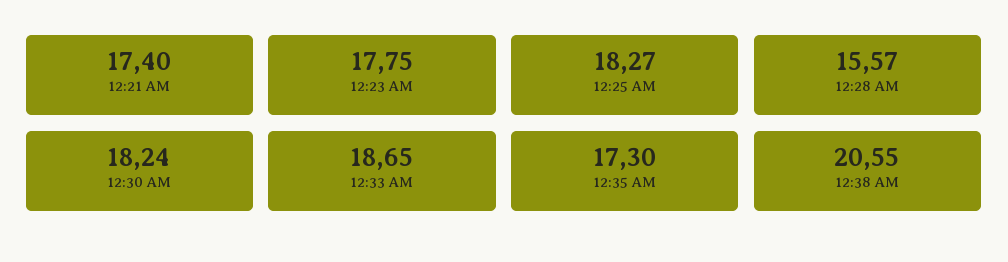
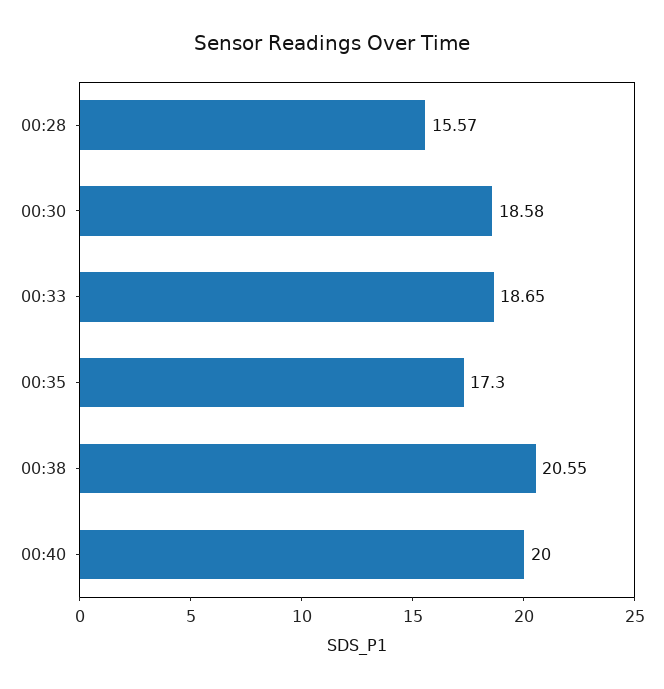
12:21 AM: 17.4 -> none
12:23 AM: 17.75 -> none
12:25 AM: 18.27 -> none
12:30 AM: 18.24 -> 18.58
00:40: none -> 20

